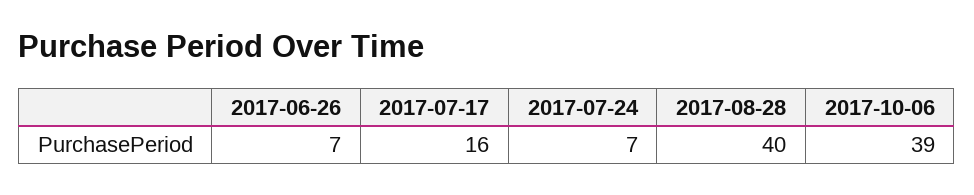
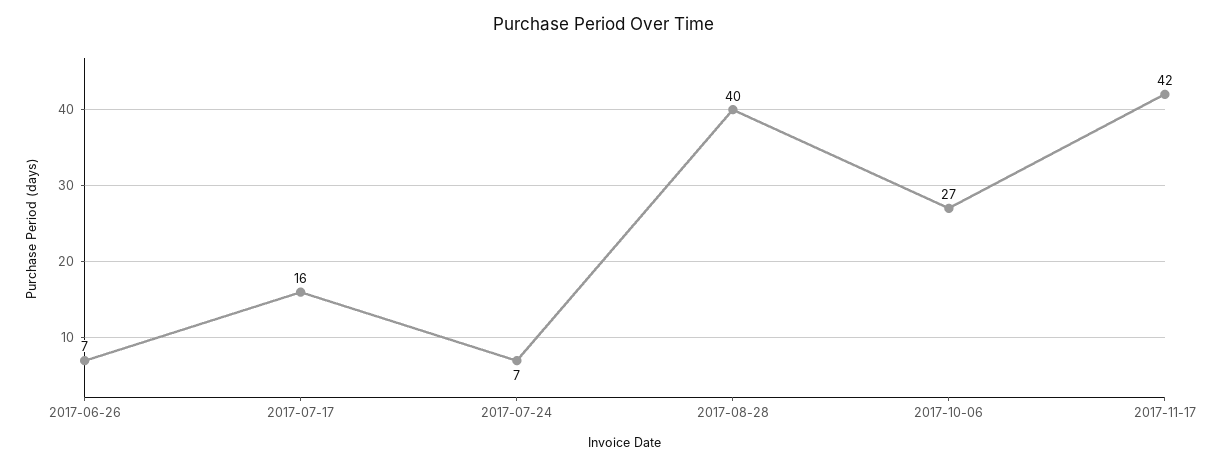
2017-10-06: 39 -> 27
2017-11-17: none -> 42

